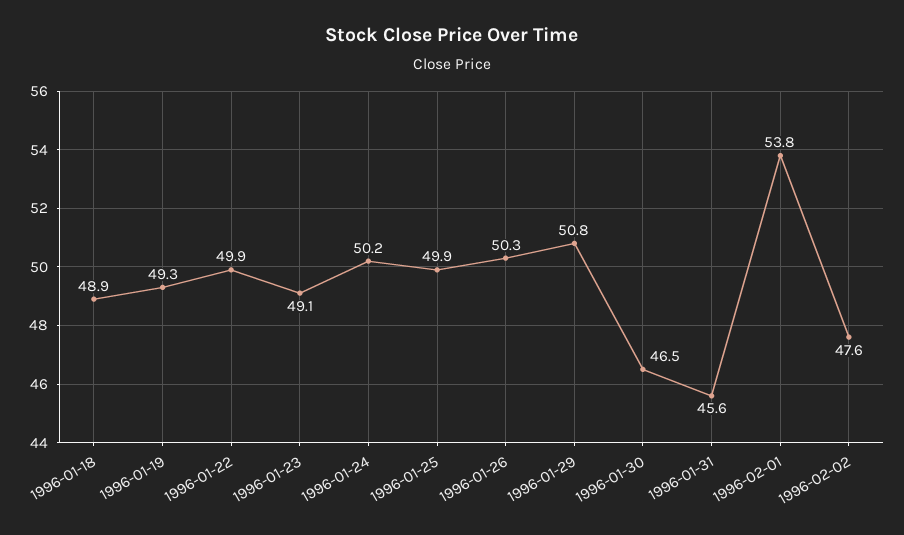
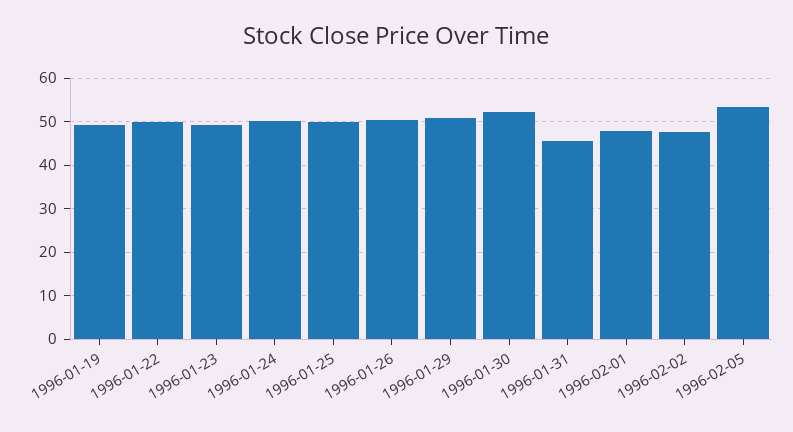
1996-01-18: 48.9 -> none
1996-01-30: 46.5 -> 52
1996-02-01: 53.8 -> 48
1996-02-05: none -> 54

